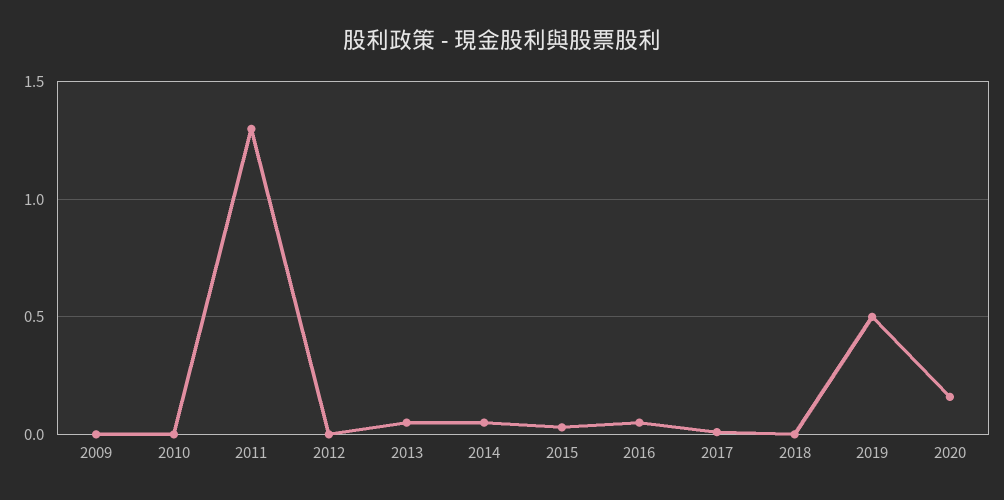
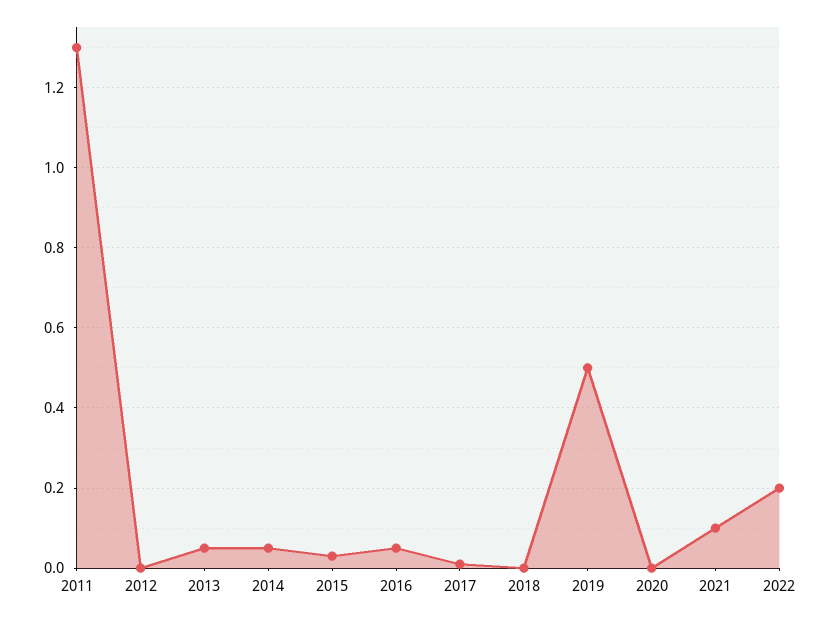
2009: 0 -> none
2010: 0 -> none
2020: 0.15 -> 0
2021: none -> 0.1
2022: none -> 0.2

